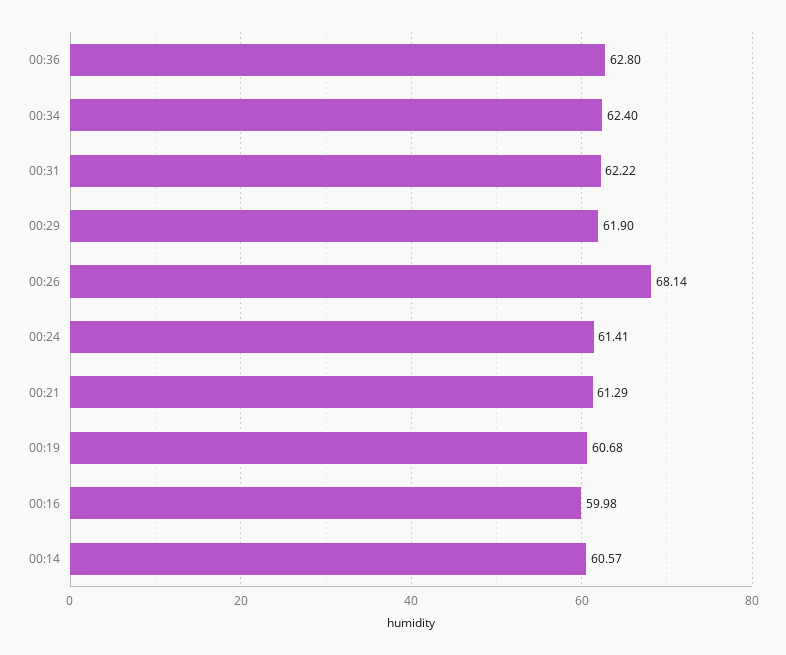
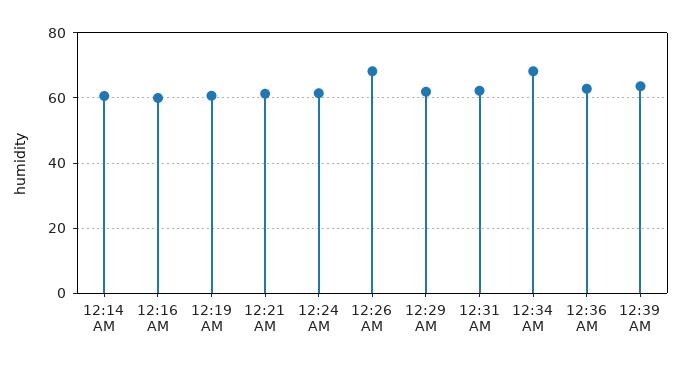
00:34: 62.4 -> 68
12:39 AM: none -> 64

